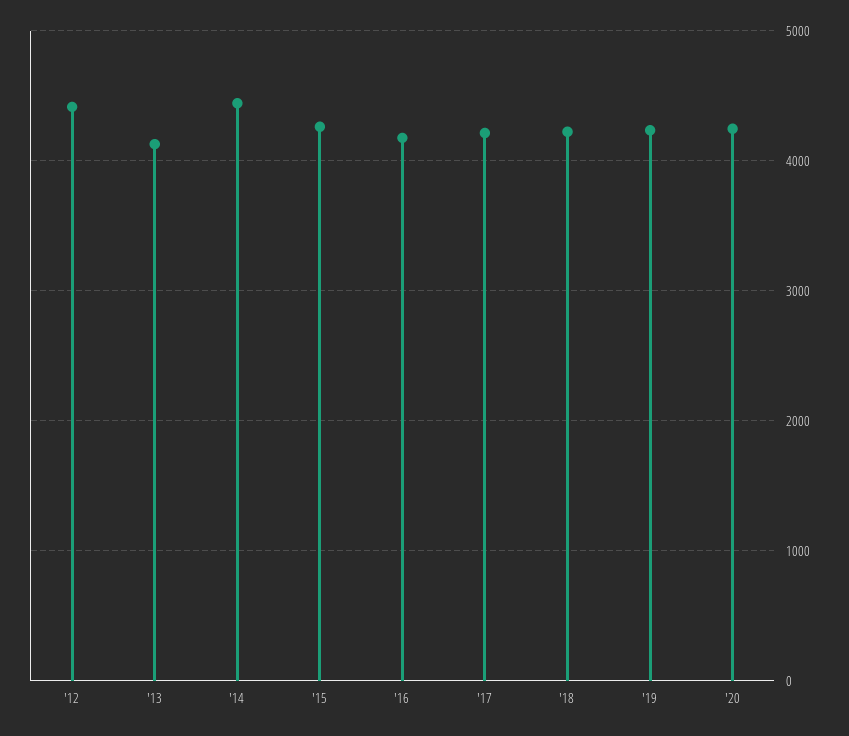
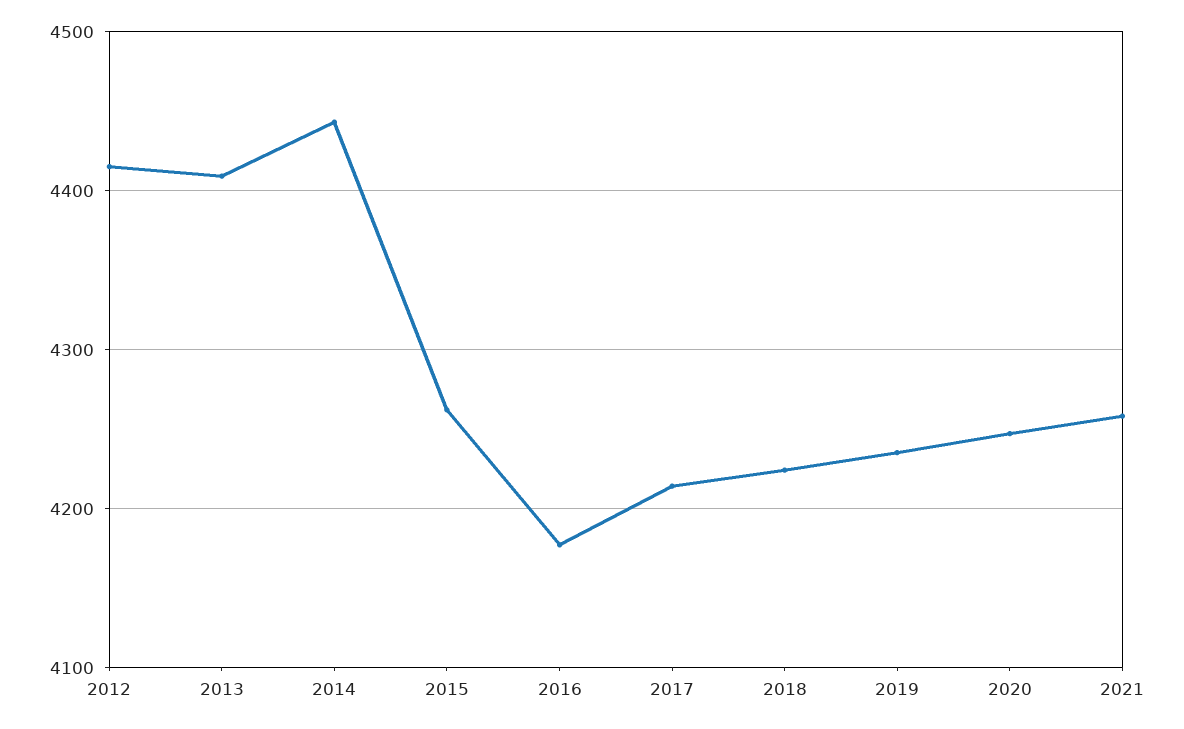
'13: 4100 -> 4410
2021: none -> 4260

